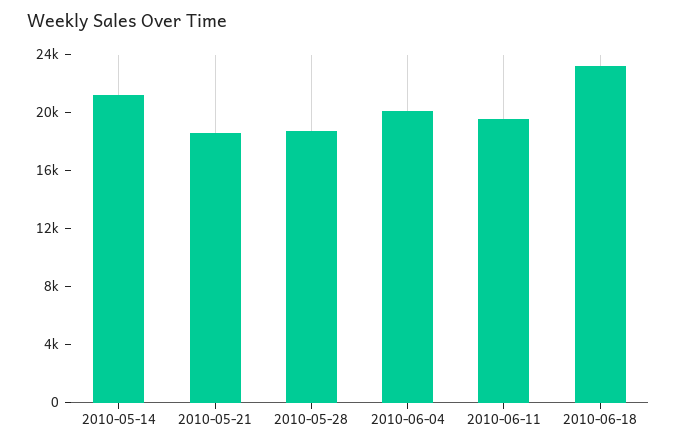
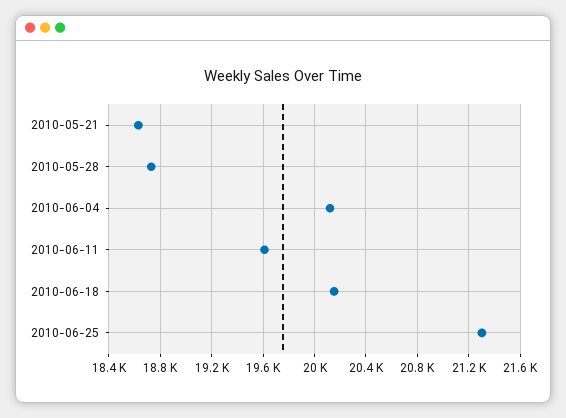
2010-05-14: 21000 -> none
2010-06-18: 23000 -> 20150
2010-06-25: none -> 21300

